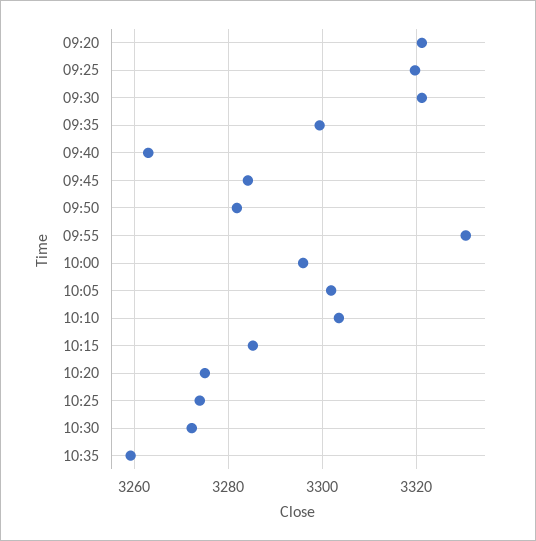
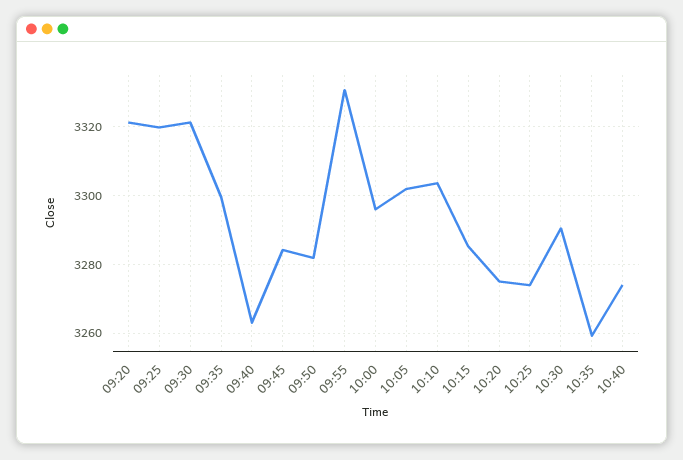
10:30: 3272 -> 3290
10:40: none -> 3274

